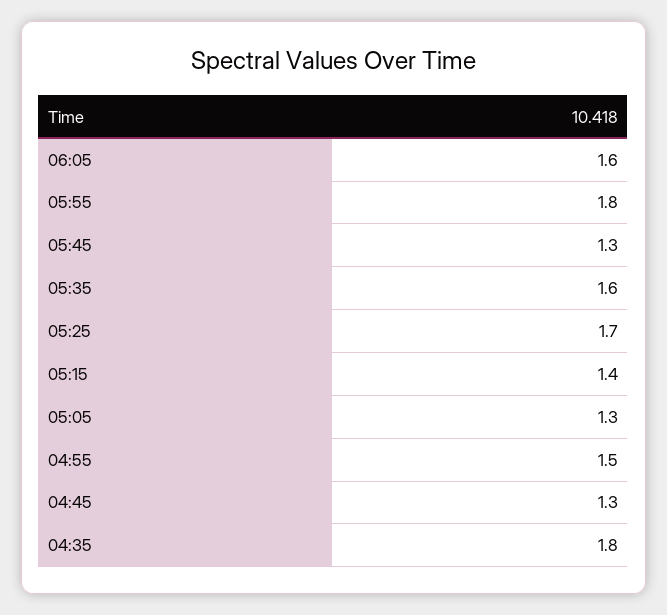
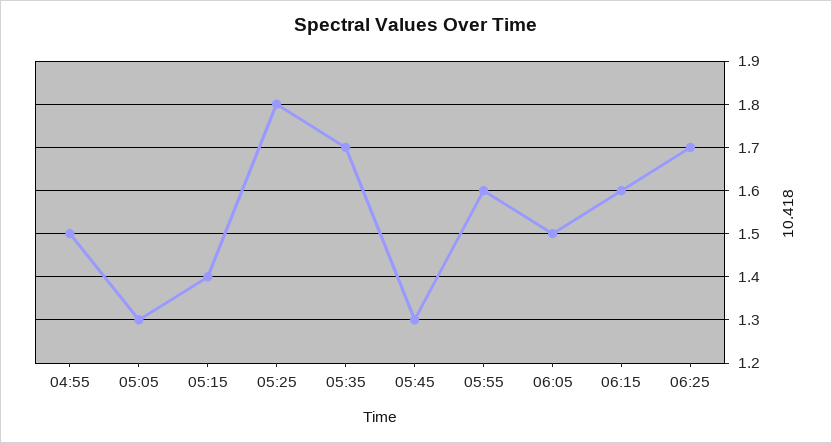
06:05: 1.6 -> 1.5
05:55: 1.8 -> 1.6
05:35: 1.6 -> 1.7
05:25: 1.7 -> 1.8
04:45: 1.3 -> none
04:35: 1.8 -> none
06:15: none -> 1.6
06:25: none -> 1.7

